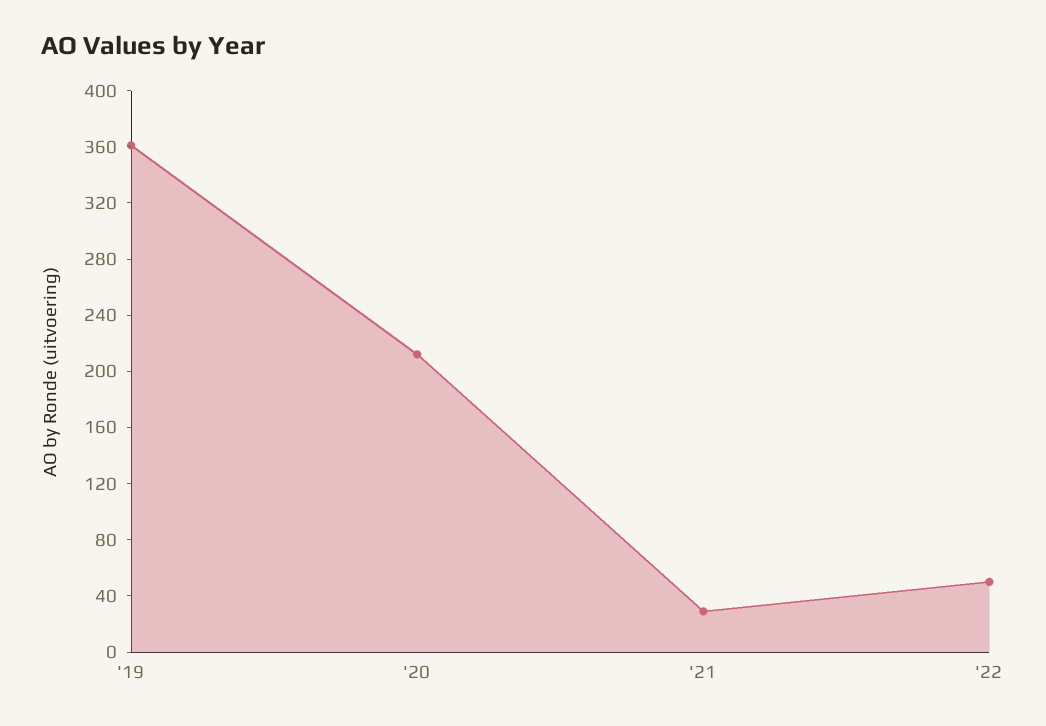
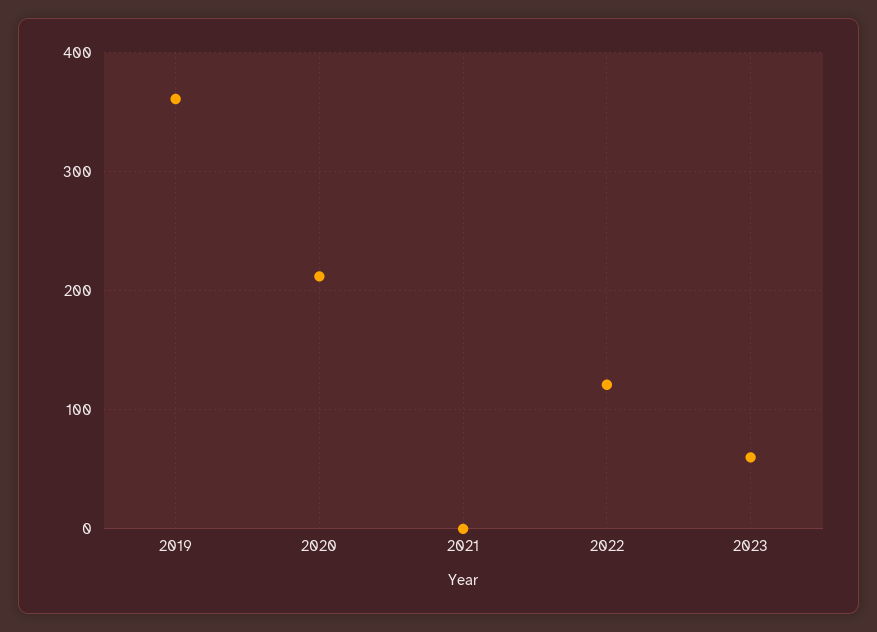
'21: 30 -> 0
'22: 50 -> 120
2023: none -> 60

